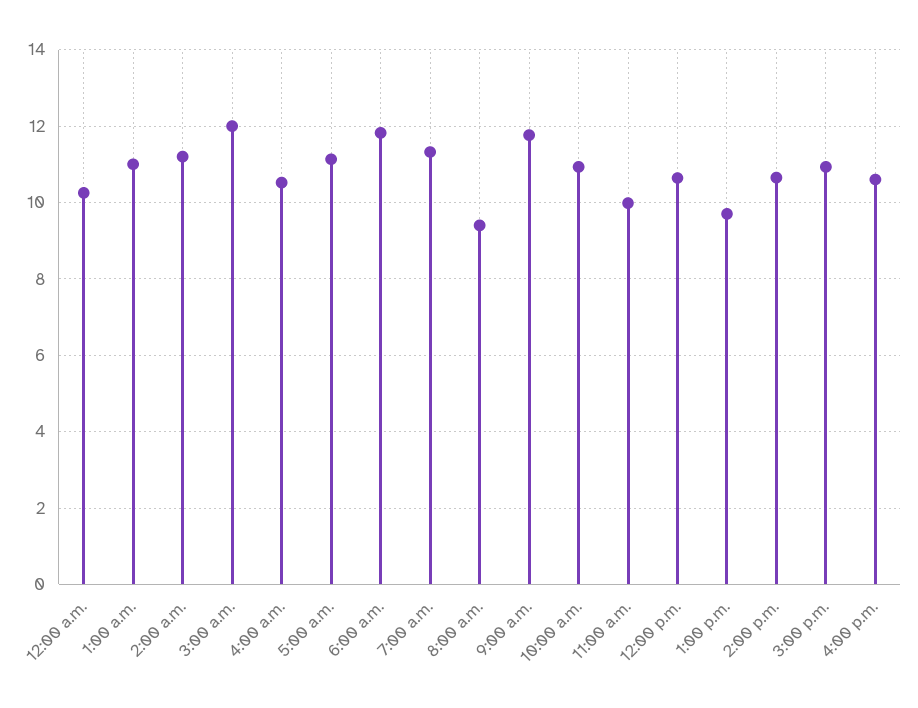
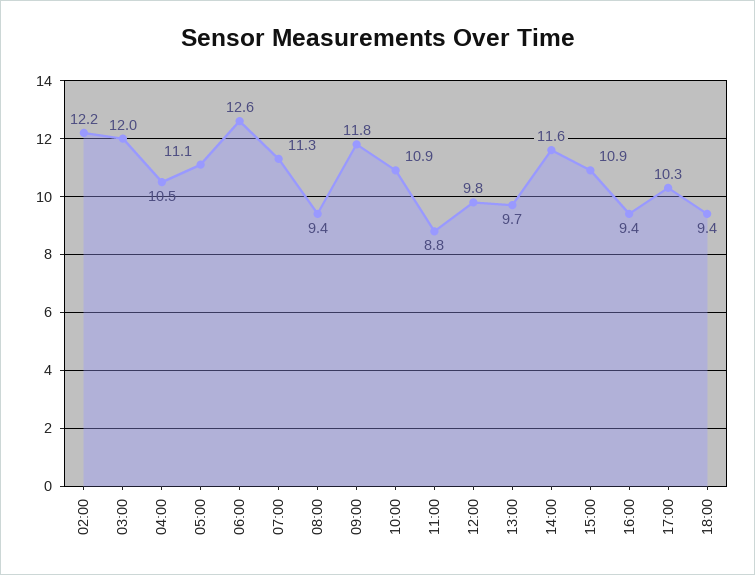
12:00 a.m.: 10.2 -> none
1:00 a.m.: 11 -> none
2:00 a.m.: 11.2 -> 12.2
6:00 a.m.: 11.8 -> 12.6
11:00 a.m.: 10 -> 8.8
12:00 p.m.: 10.6 -> 9.8
2:00 p.m.: 10.6 -> 11.6
4:00 p.m.: 10.6 -> 9.4
17:00: none -> 10.3
18:00: none -> 9.4

